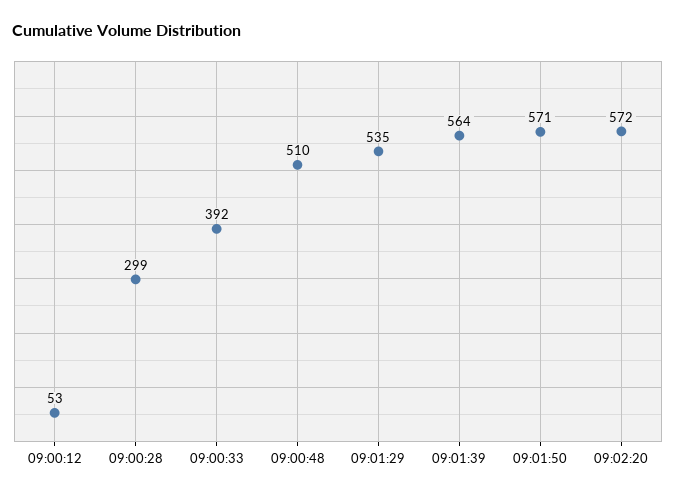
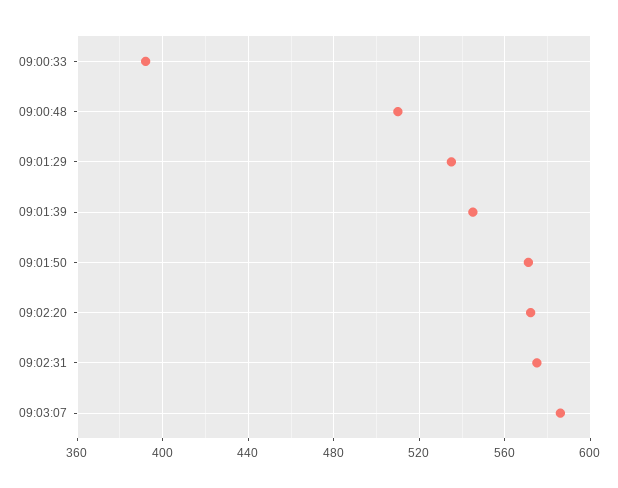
09:00:12: 53 -> none
09:00:28: 299 -> none
09:01:39: 564 -> 545
09:02:31: none -> 575
09:03:07: none -> 585

